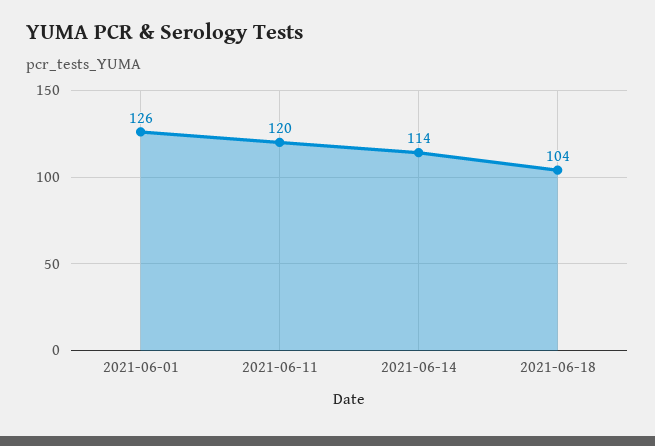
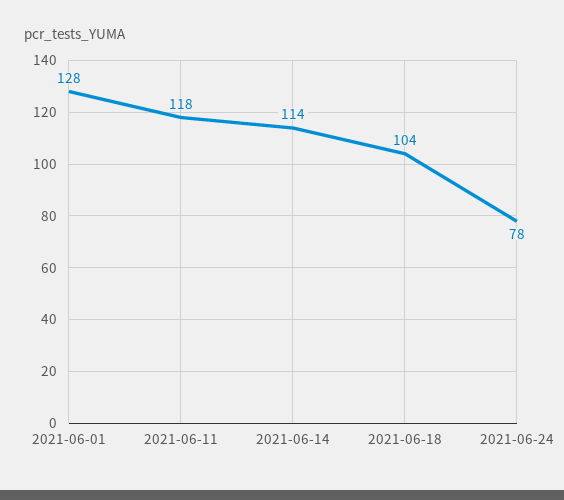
2021-06-01: 126 -> 128
2021-06-11: 120 -> 118
2021-06-24: none -> 78

